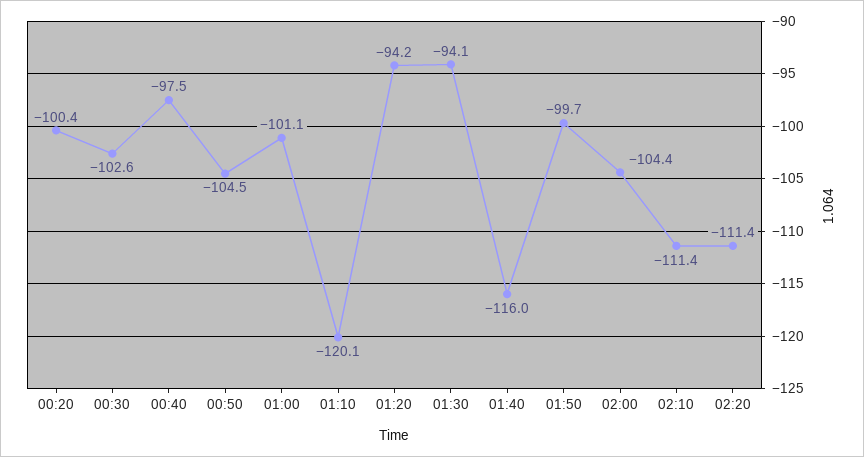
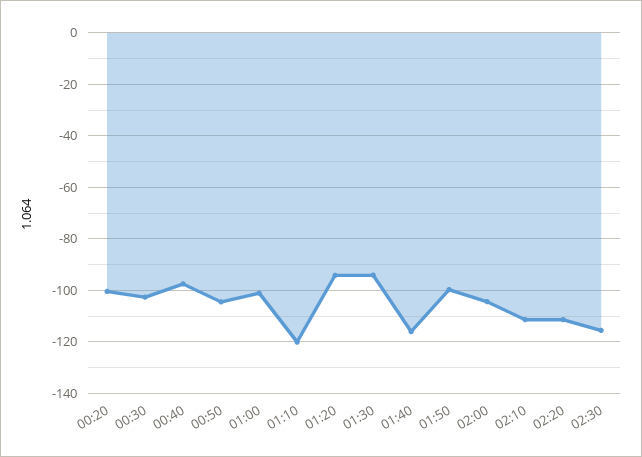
02:30: none -> -115

